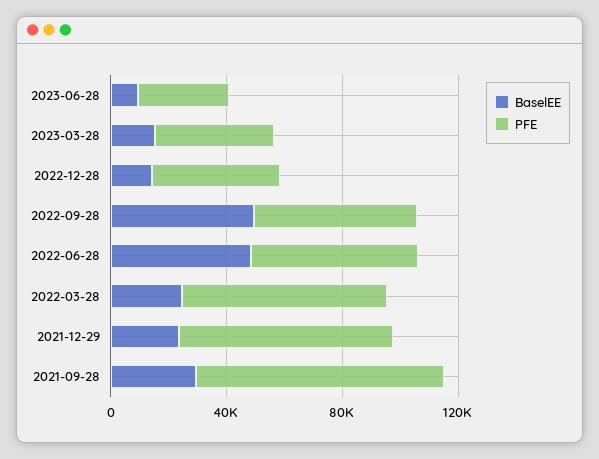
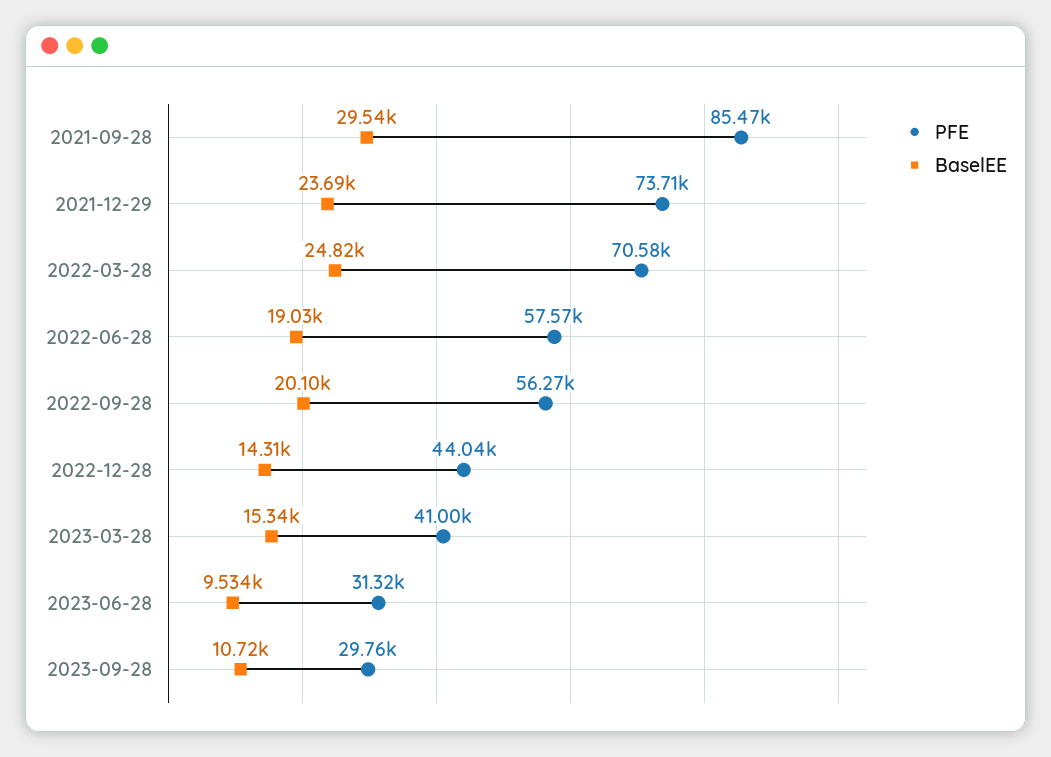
BaselEE, 2022-09-28: 50000 -> 20100
BaselEE, 2022-06-28: 50000 -> 19030
PFE, 2023-09-28: none -> 29760
BaselEE, 2023-09-28: none -> 10720

